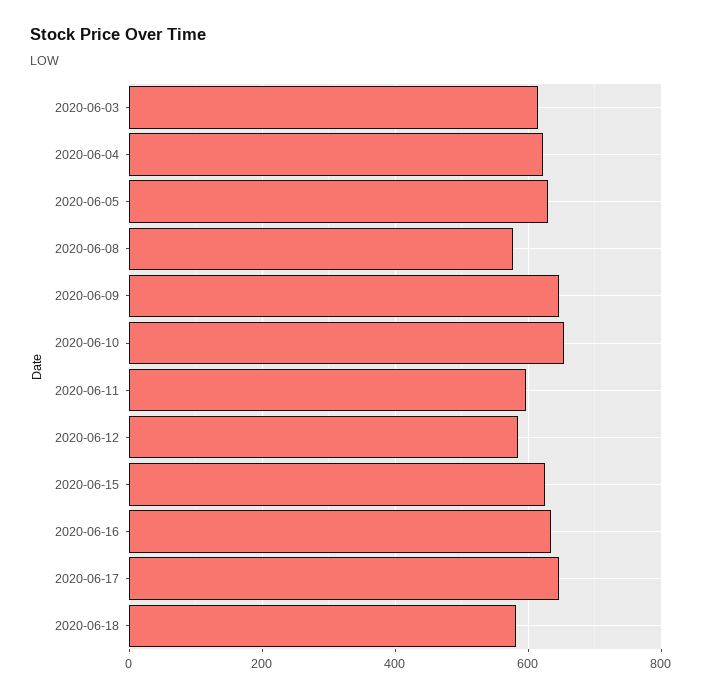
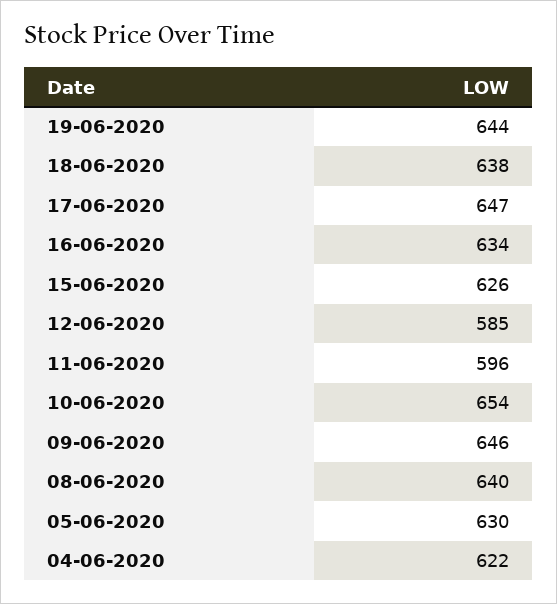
2020-06-03: 620 -> none
2020-06-08: 580 -> 640
2020-06-18: 580 -> 638
19-06-2020: none -> 644

